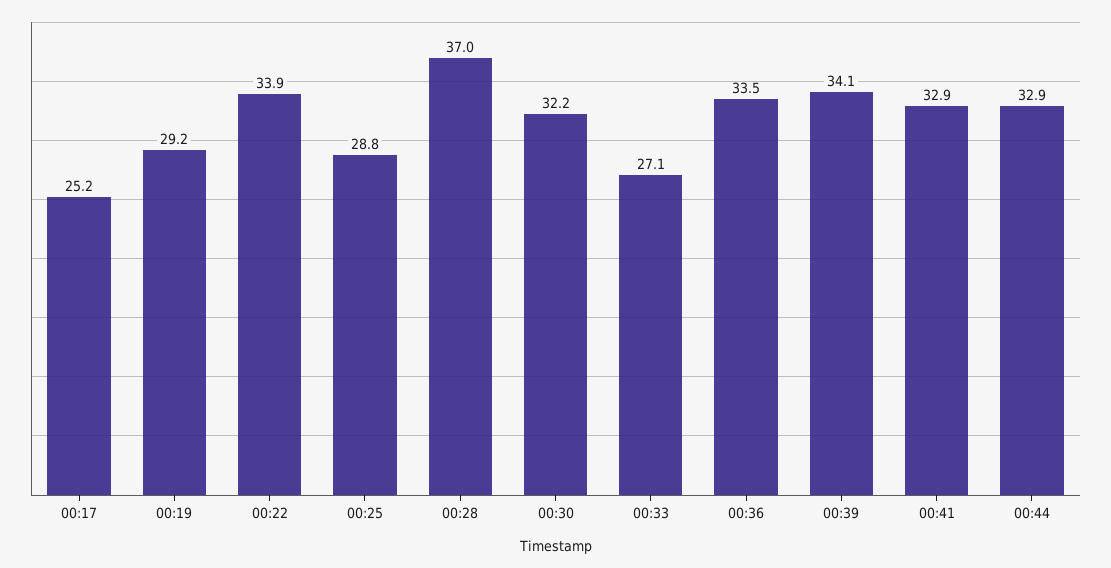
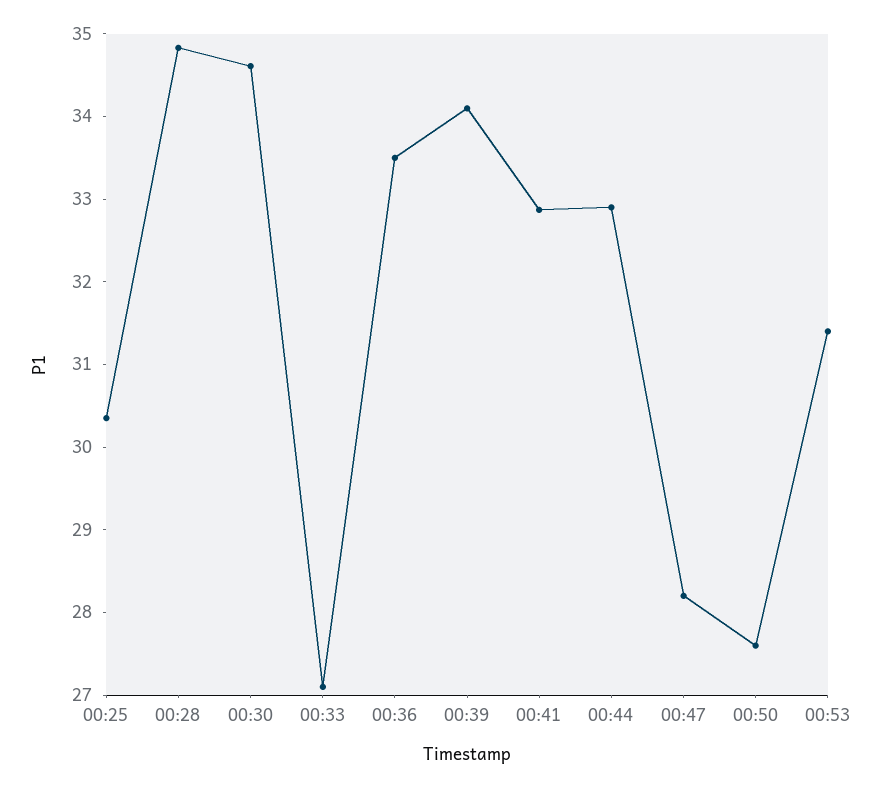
00:17: 25.2 -> none
00:19: 29.2 -> none
00:22: 33.9 -> none
00:25: 28.8 -> 30.4
00:28: 37 -> 34.8
00:30: 32.2 -> 34.6
00:47: none -> 28.2
00:50: none -> 27.6
00:53: none -> 31.4

